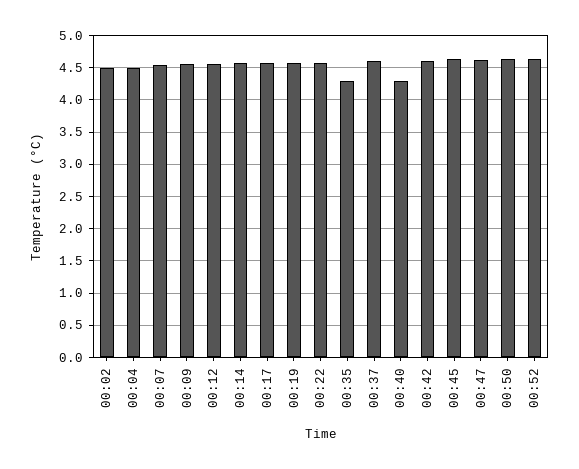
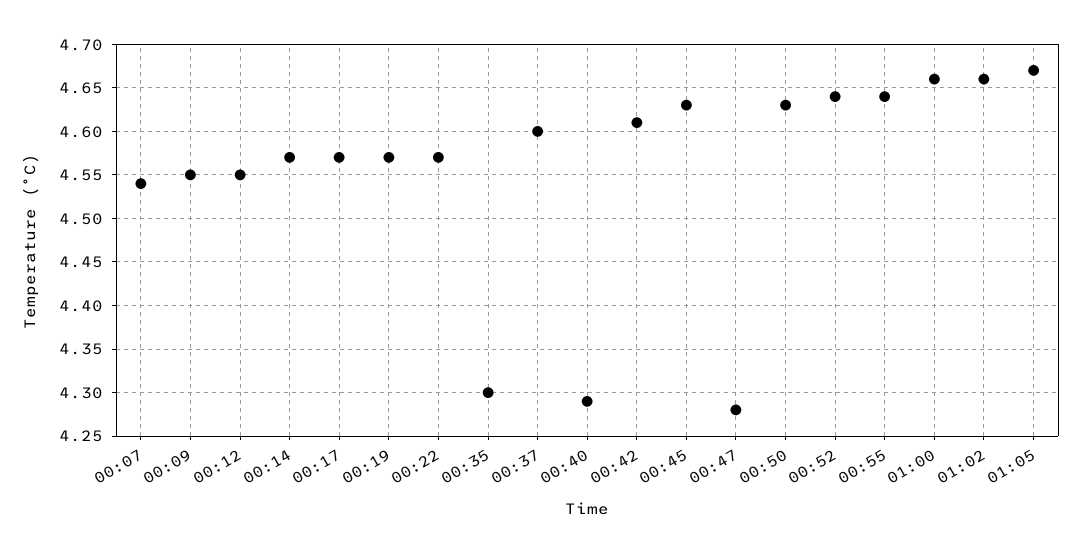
00:02: 4.5 -> none
00:04: 4.5 -> none
00:47: 4.6 -> 4.28
00:55: none -> 4.64
01:00: none -> 4.66
01:02: none -> 4.66
01:05: none -> 4.67

